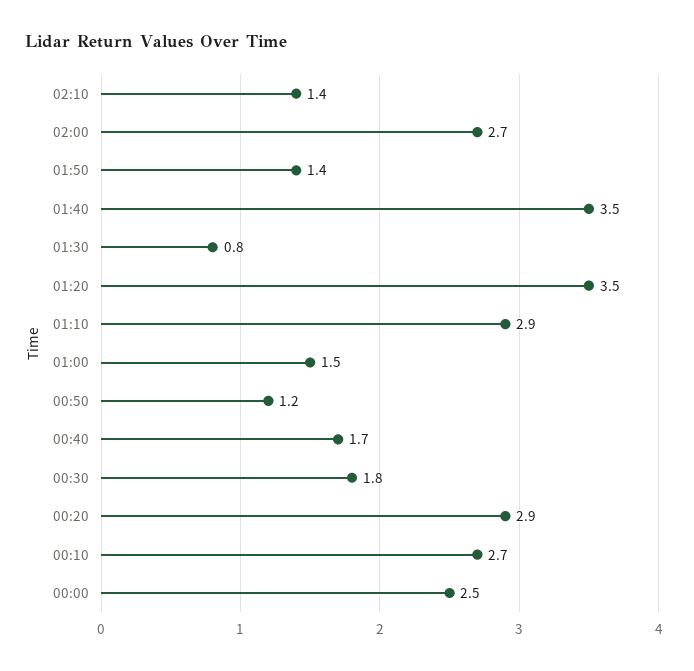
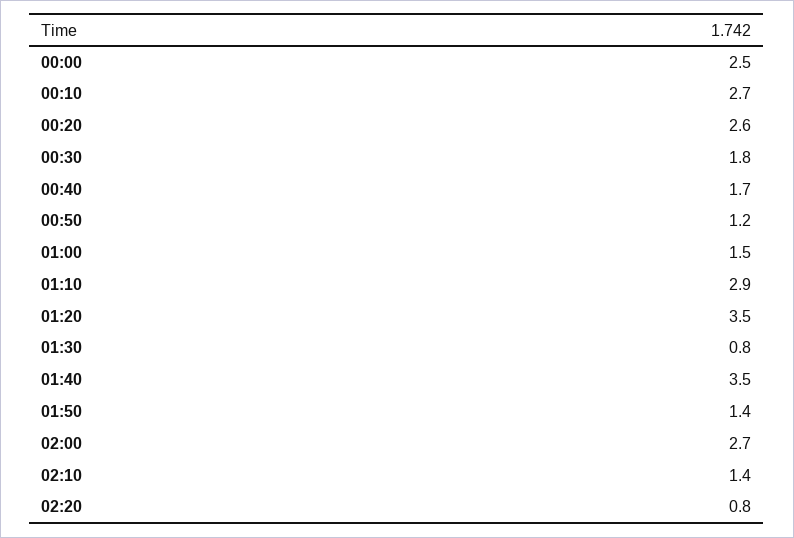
00:20: 2.9 -> 2.6
02:20: none -> 0.8

